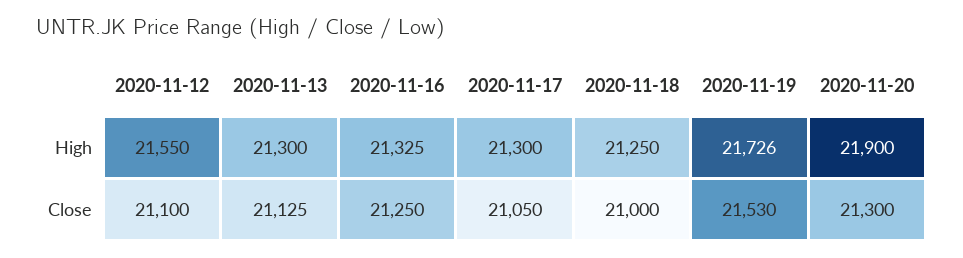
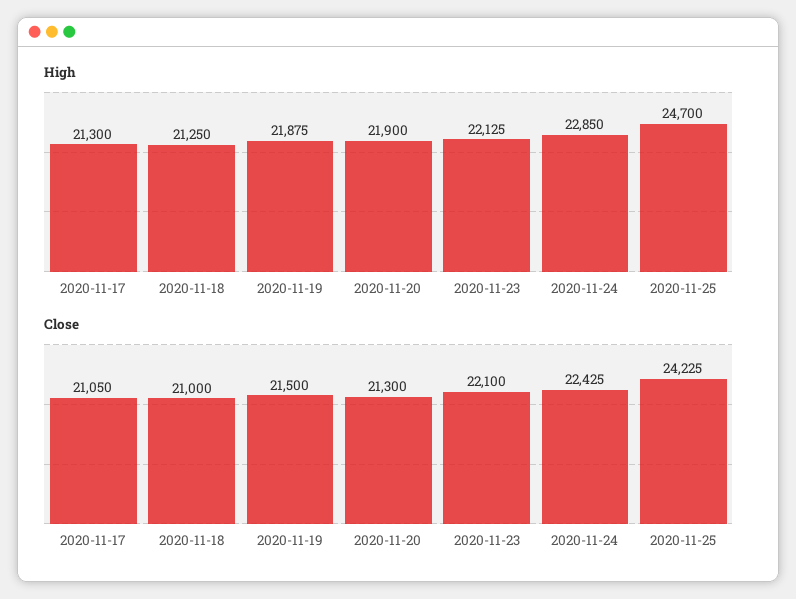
High, 2020-11-12: 21550 -> none
High, 2020-11-13: 21300 -> none
High, 2020-11-16: 21325 -> none
High, 2020-11-19: 21726 -> 21875
Close, 2020-11-12: 21100 -> none
Close, 2020-11-13: 21125 -> none
Close, 2020-11-16: 21250 -> none
Close, 2020-11-19: 21530 -> 21500
High, 2020-11-23: none -> 22125
High, 2020-11-24: none -> 22850
High, 2020-11-25: none -> 24700
Close, 2020-11-23: none -> 22100
Close, 2020-11-24: none -> 22425
Close, 2020-11-25: none -> 24225

